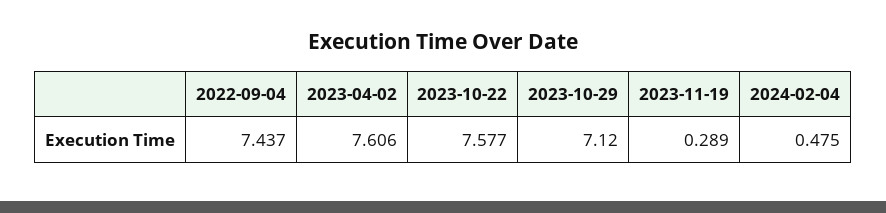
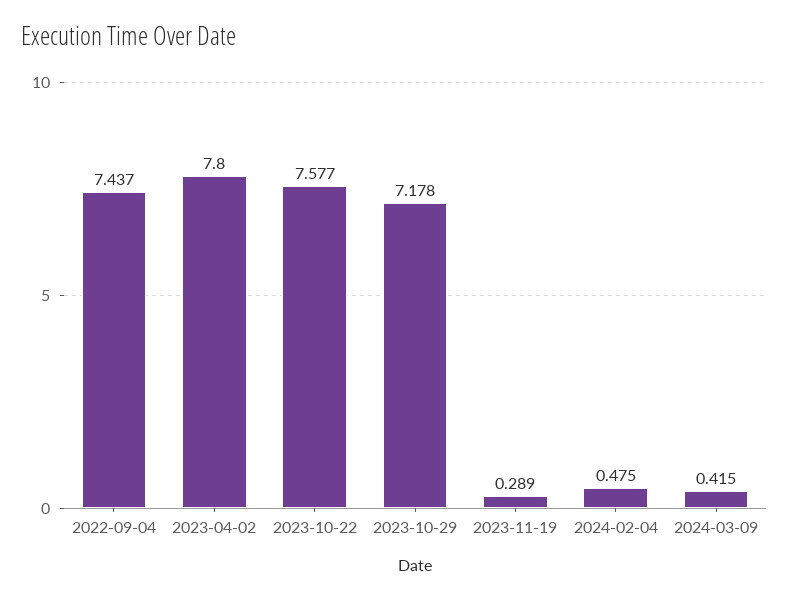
2023-04-02: 7.606 -> 7.8
2023-10-29: 7.12 -> 7.178
2024-03-09: none -> 0.415

